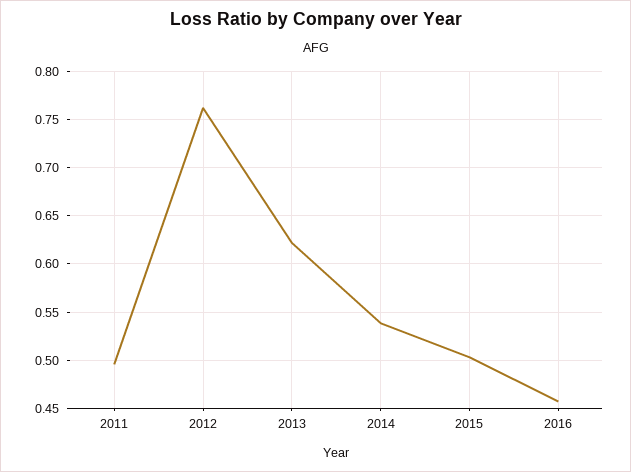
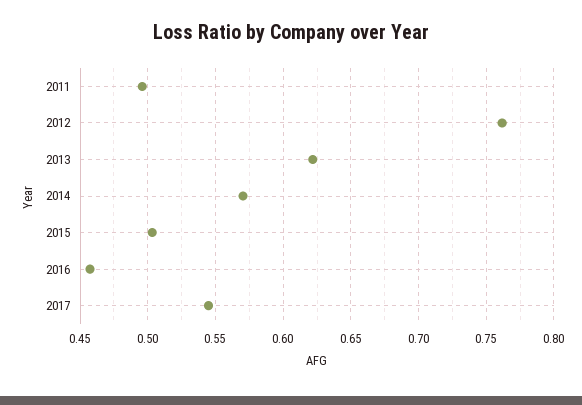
2014: 0.54 -> 0.57
2017: none -> 0.545

